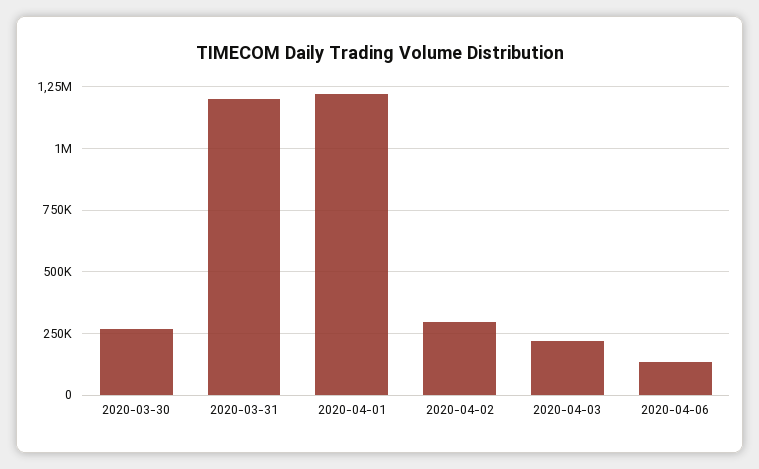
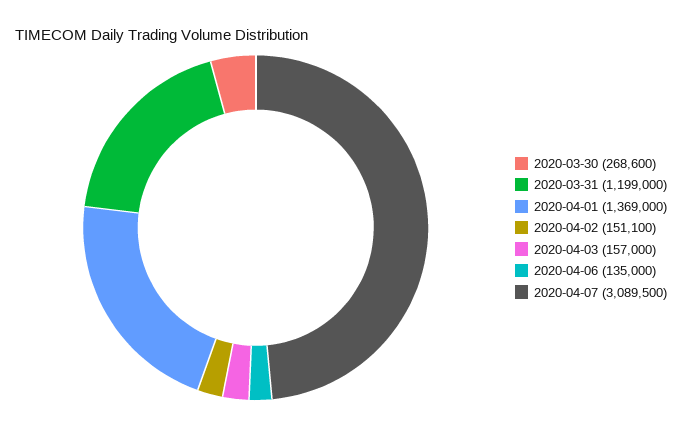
2020-04-01: 1225000 -> 1369000
2020-04-02: 300000 -> 151100
2020-04-03: 225000 -> 157000
2020-04-07: none -> 3089500

